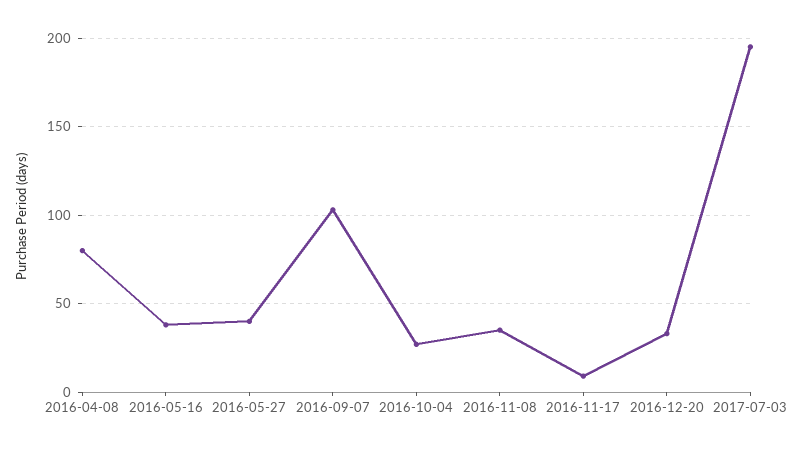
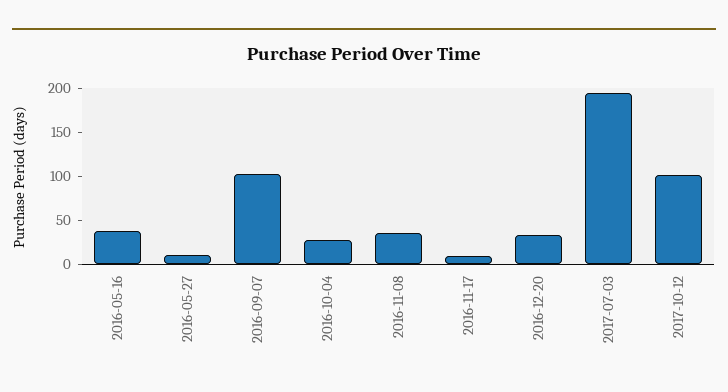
2016-04-08: 80 -> none
2016-05-27: 40 -> 10
2017-10-12: none -> 100

